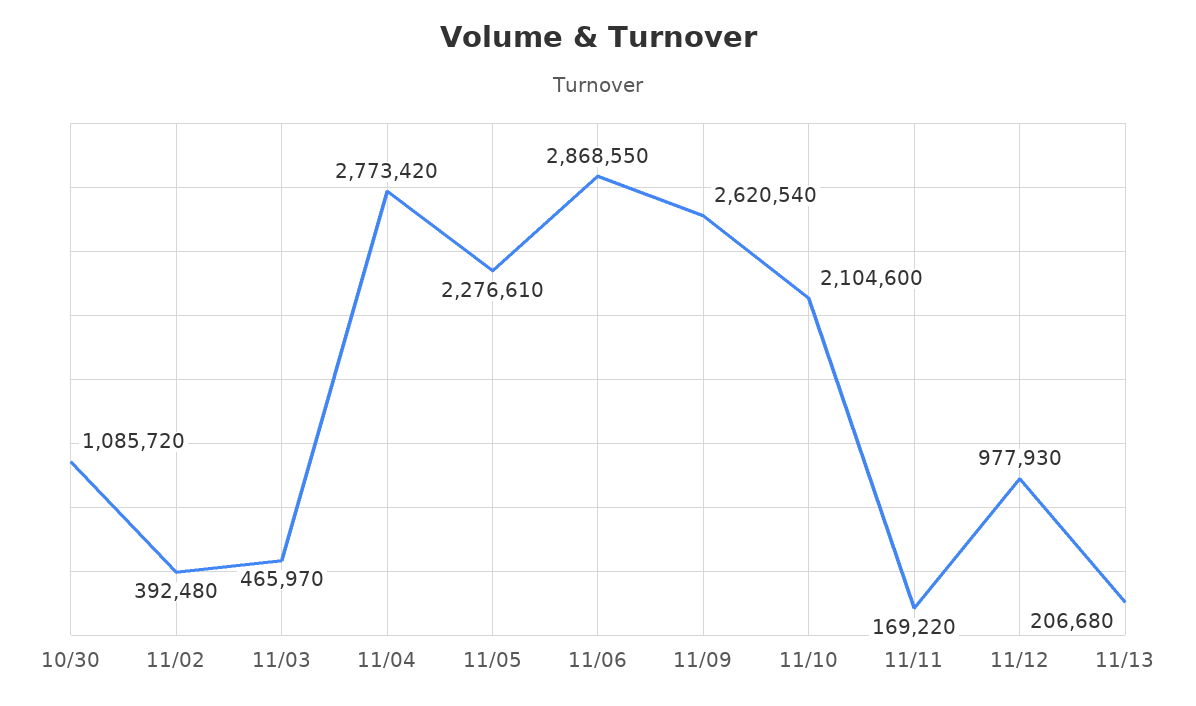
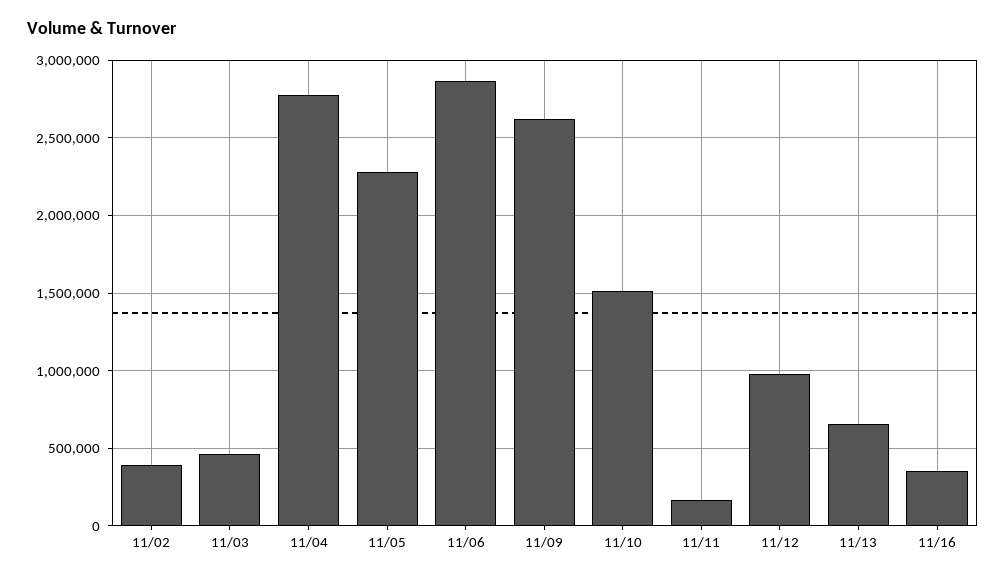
10/30: 1085720 -> none
11/10: 2104600 -> 1500000
11/13: 206680 -> 650000
11/16: none -> 350000

